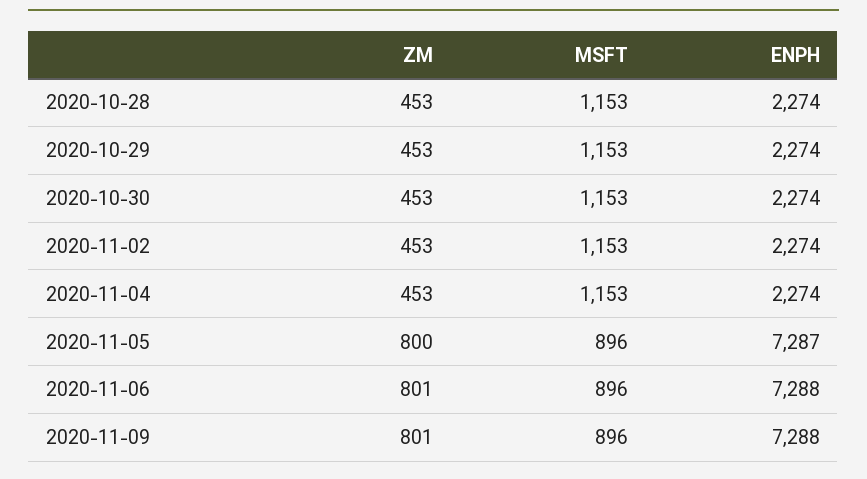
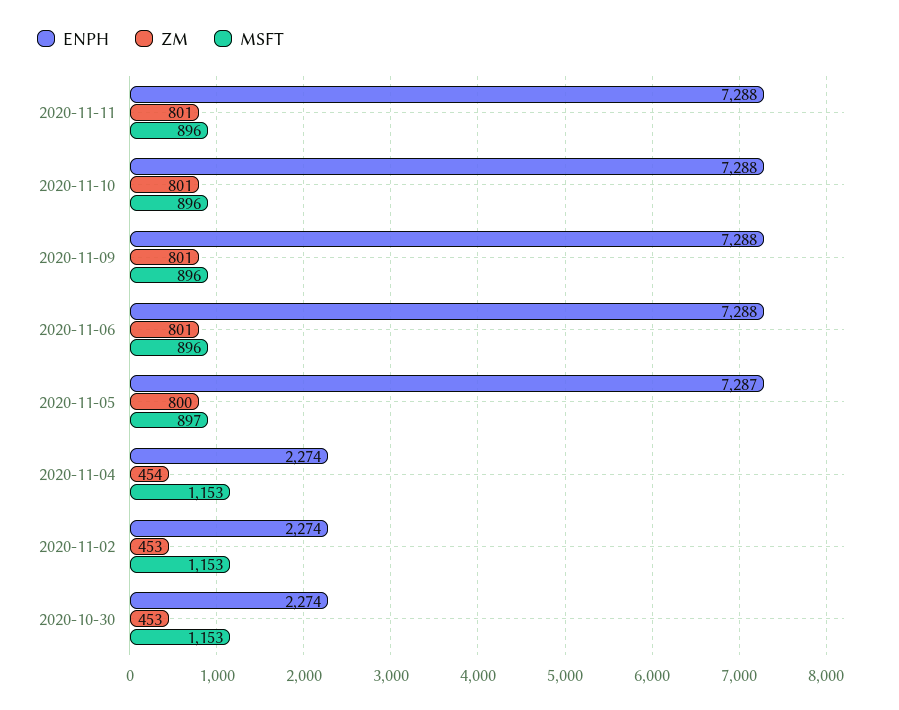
ZM, 2020-10-28: 453 -> none
MSFT, 2020-10-28: 1153 -> none
ENPH, 2020-10-28: 2274 -> none
ZM, 2020-10-29: 453 -> none
MSFT, 2020-10-29: 1153 -> none
ENPH, 2020-10-29: 2274 -> none
ZM, 2020-11-04: 453 -> 454
MSFT, 2020-11-05: 896 -> 897
ENPH, 2020-11-11: none -> 7288
ZM, 2020-11-11: none -> 801
MSFT, 2020-11-11: none -> 896
ENPH, 2020-11-10: none -> 7288
ZM, 2020-11-10: none -> 801
MSFT, 2020-11-10: none -> 896

